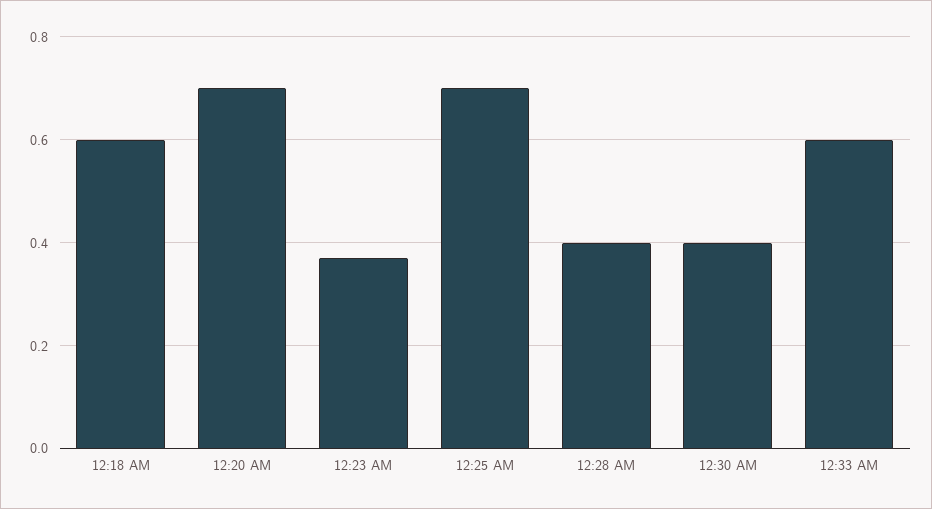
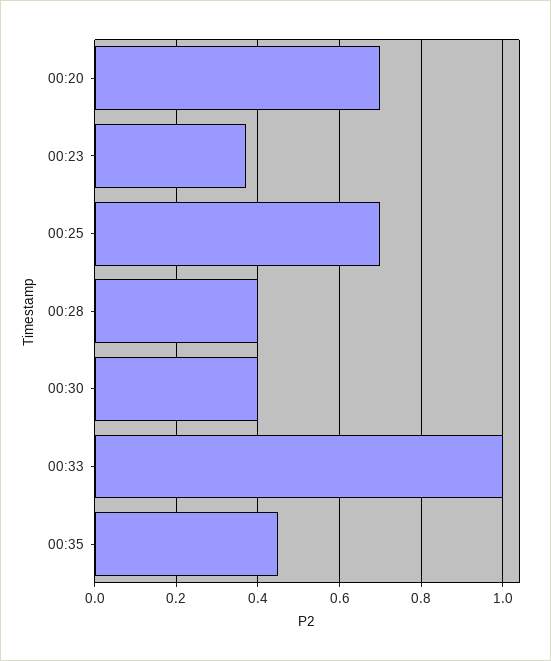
12:18 AM: 0.6 -> none
12:33 AM: 0.6 -> 1
00:35: none -> 0.45

